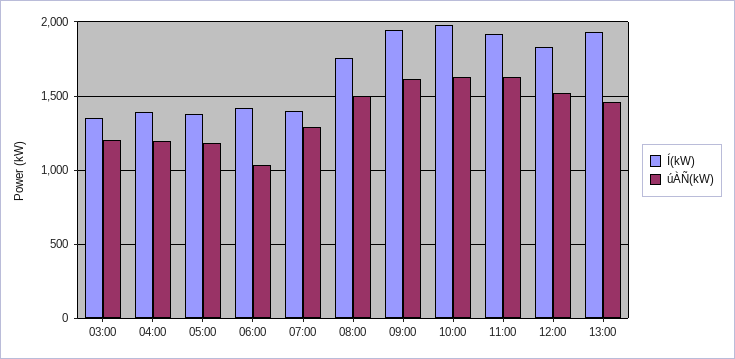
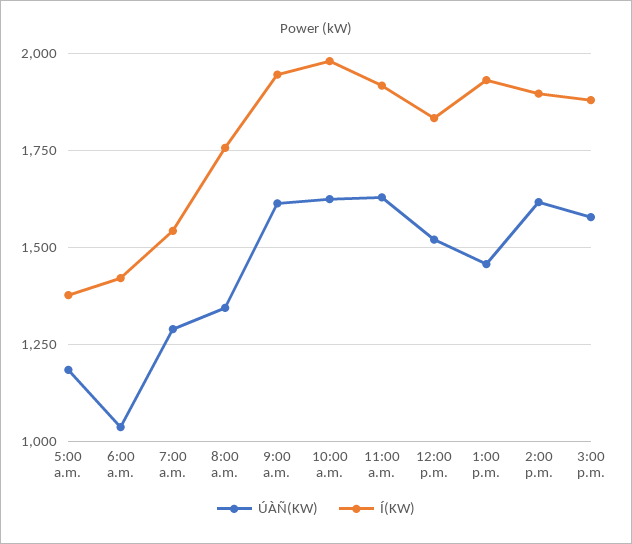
Í(kW), 03:00: 1350 -> none
úÀÑ(kW), 03:00: 1200 -> none
Í(kW), 04:00: 1400 -> none
úÀÑ(kW), 04:00: 1200 -> none
Í(kW), 07:00: 1400 -> 1550
úÀÑ(kW), 08:00: 1500 -> 1350
úÀÑ(kW), 2:00 p.m.: none -> 1625
Í(kW), 2:00 p.m.: none -> 1900
úÀÑ(kW), 3:00 p.m.: none -> 1575
Í(kW), 3:00 p.m.: none -> 1875

